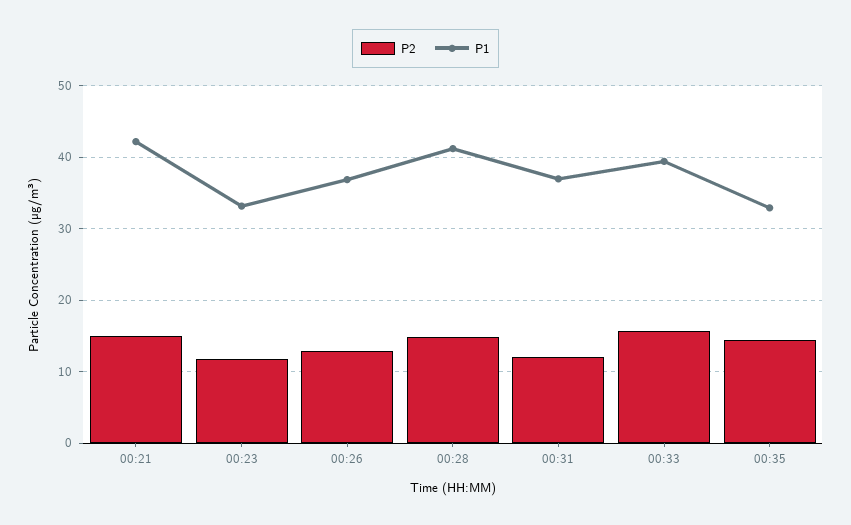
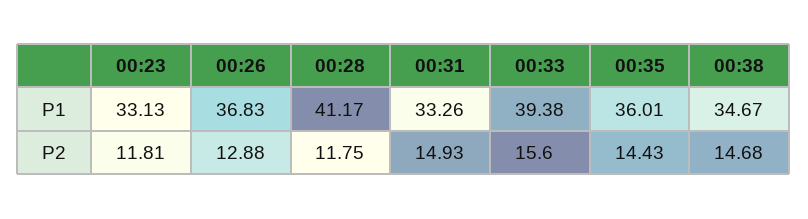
P2, 00:21: 15 -> none
P1, 00:21: 42 -> none
P2, 00:28: 15 -> 11.75
P2, 00:31: 12 -> 14.93
P1, 00:31: 37 -> 33.26
P1, 00:35: 33 -> 36.01
P1, 00:38: none -> 34.67
P2, 00:38: none -> 14.68

